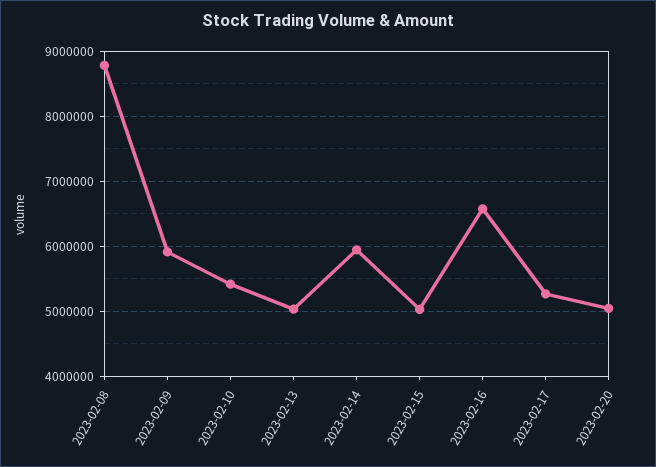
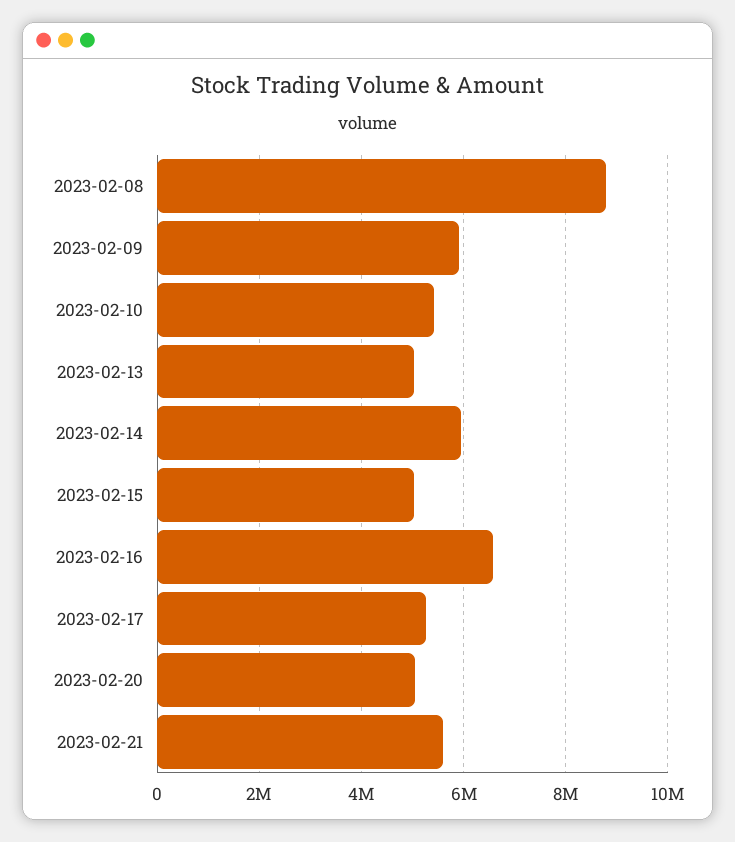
2023-02-21: none -> 5600000

